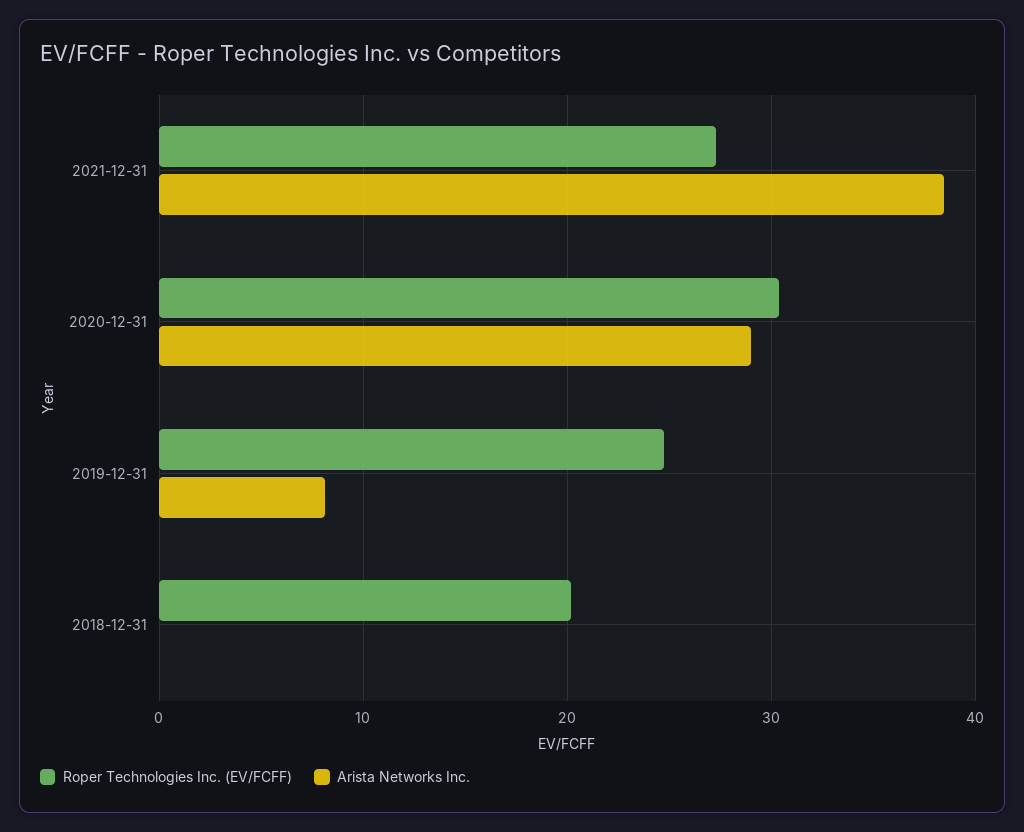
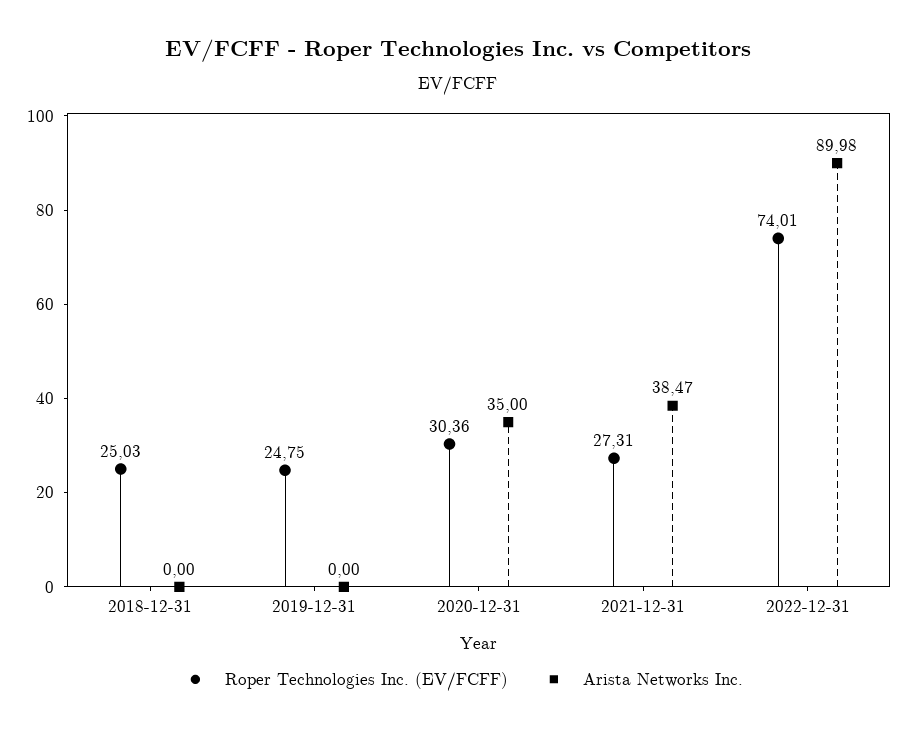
Arista Networks Inc., 2020-12-31: 29 -> 35
Arista Networks Inc., 2019-12-31: 8 -> 0
Roper Technologies Inc. (EV/FCFF), 2018-12-31: 20 -> 25.03
Roper Technologies Inc. (EV/FCFF), 2022-12-31: none -> 74.01
Arista Networks Inc., 2022-12-31: none -> 89.98

